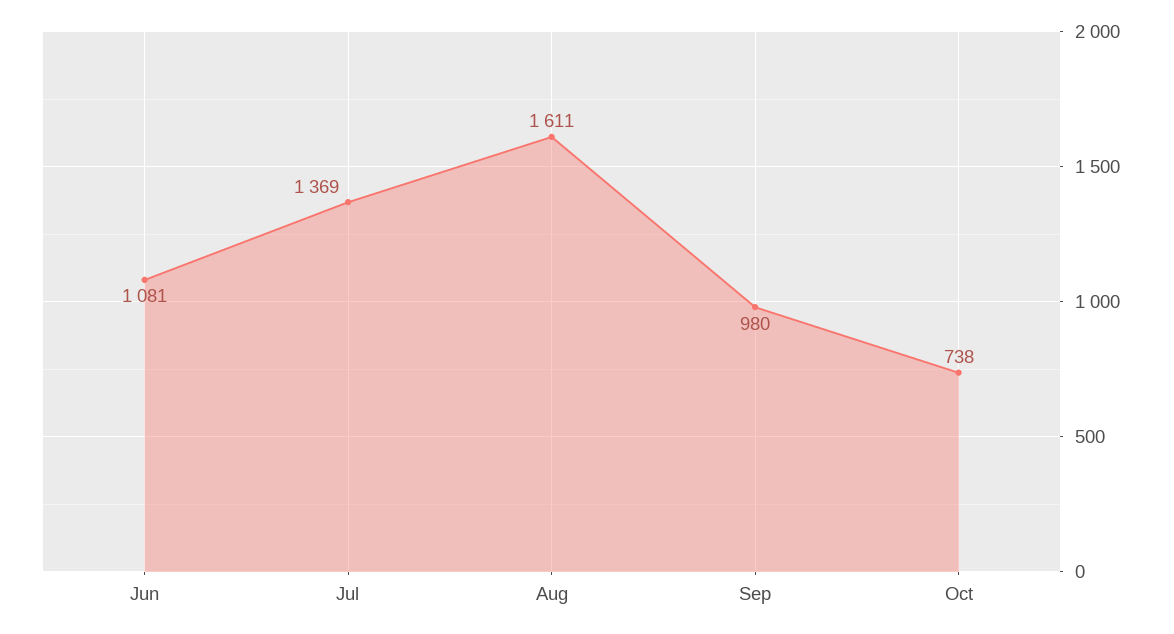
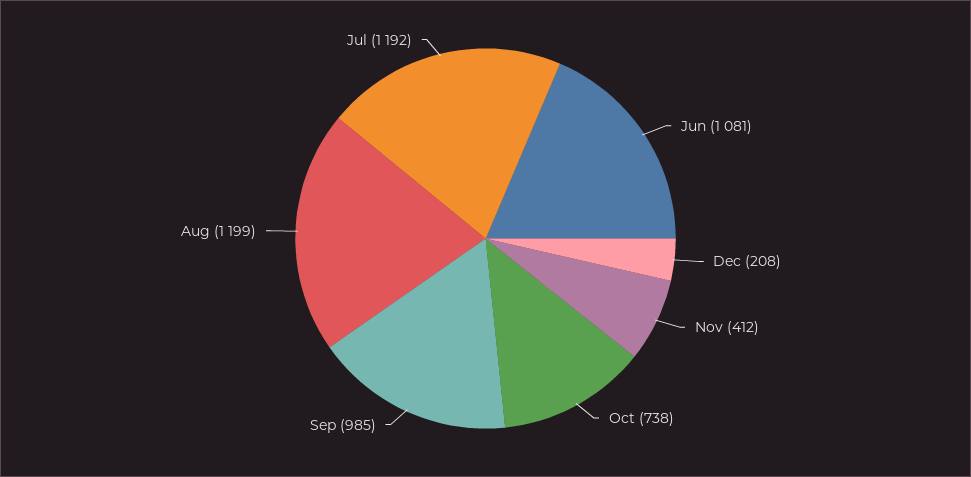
Jul: 1369 -> 1192
Aug: 1611 -> 1199
Sep: 980 -> 985
Dec: none -> 208
Nov: none -> 412

